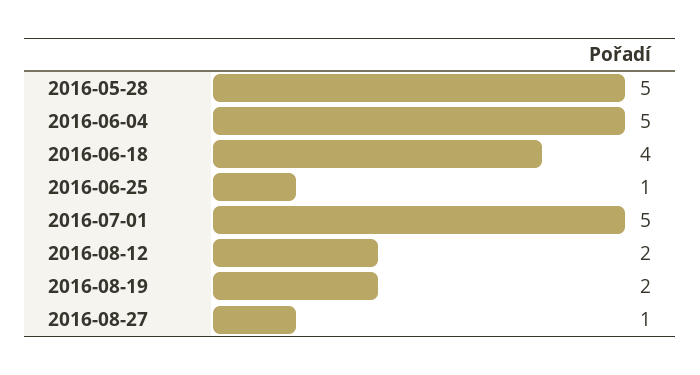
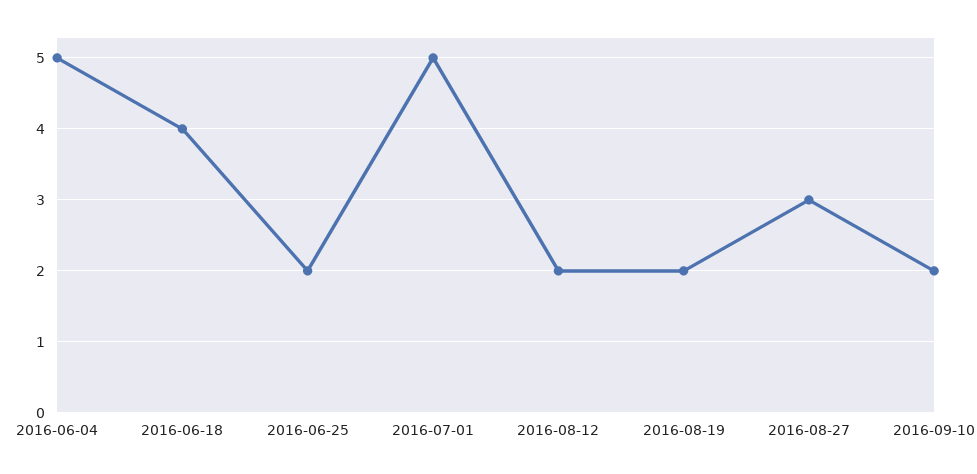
2016-05-28: 5 -> none
2016-06-25: 1 -> 2
2016-08-27: 1 -> 3
2016-09-10: none -> 2

